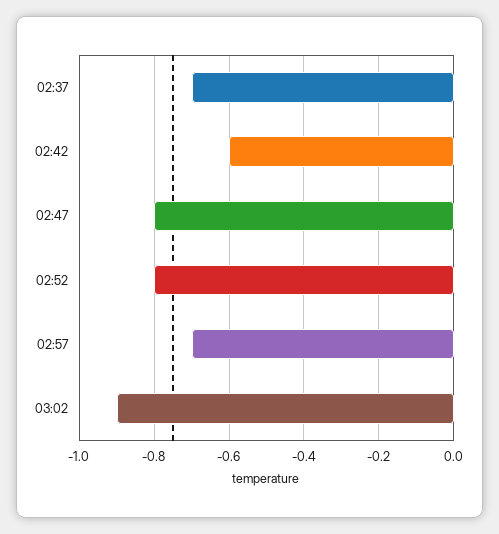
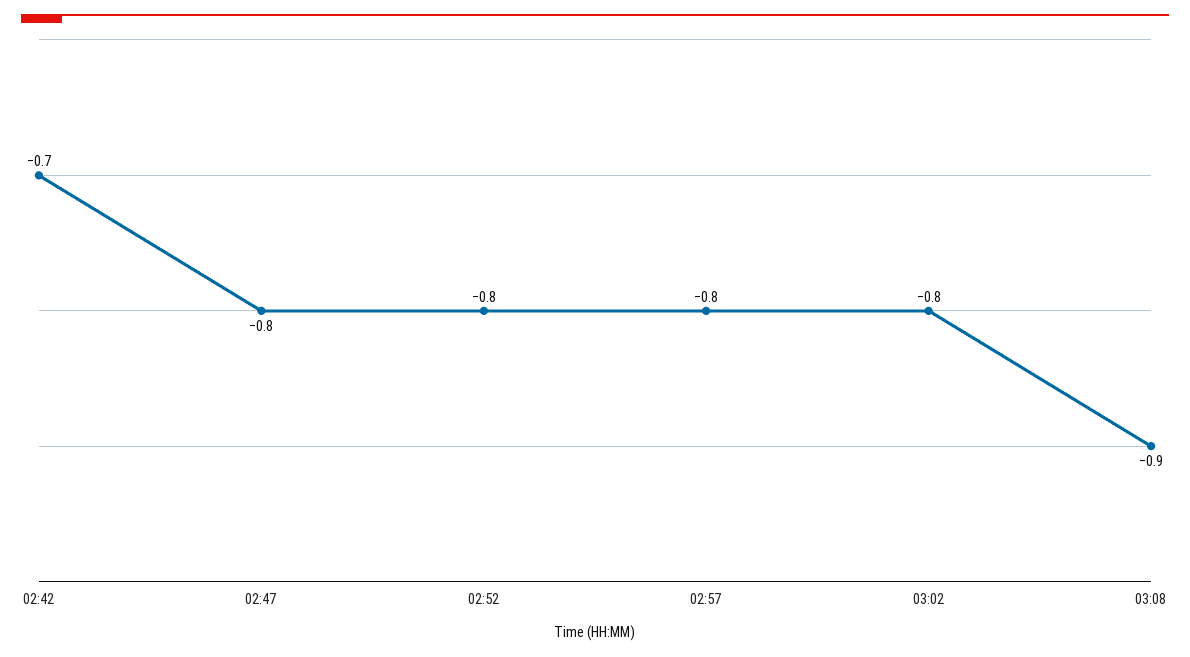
02:37: -0.7 -> none
02:42: -0.6 -> -0.7
02:57: -0.7 -> -0.8
03:02: -0.9 -> -0.8
03:08: none -> -0.9

